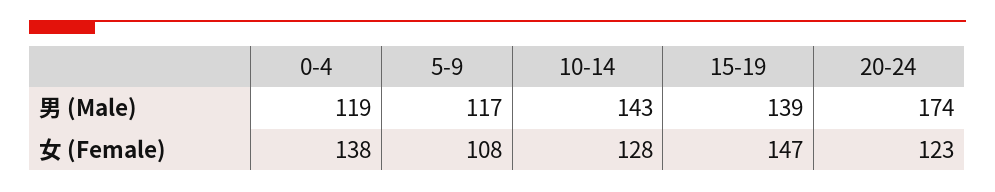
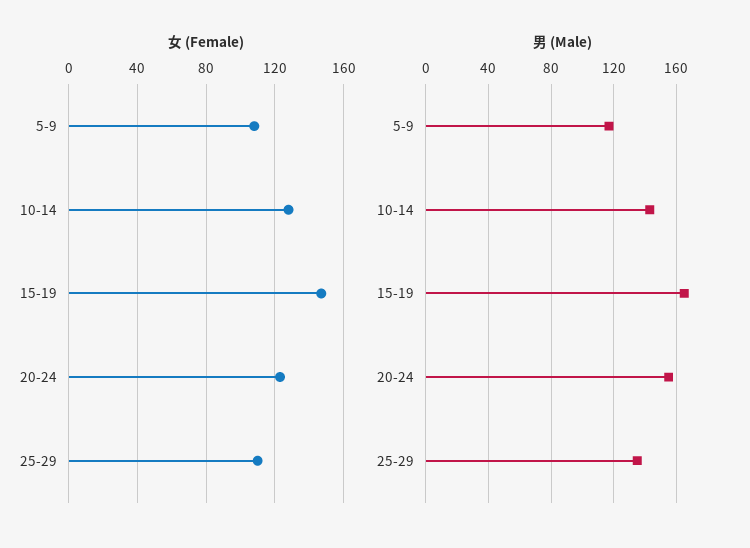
男 (Male), 0-4: 119 -> none
男 (Male), 15-19: 139 -> 165
男 (Male), 20-24: 174 -> 155
女 (Female), 0-4: 138 -> none
女 (Female), 25-29: none -> 110
男 (Male), 25-29: none -> 135

